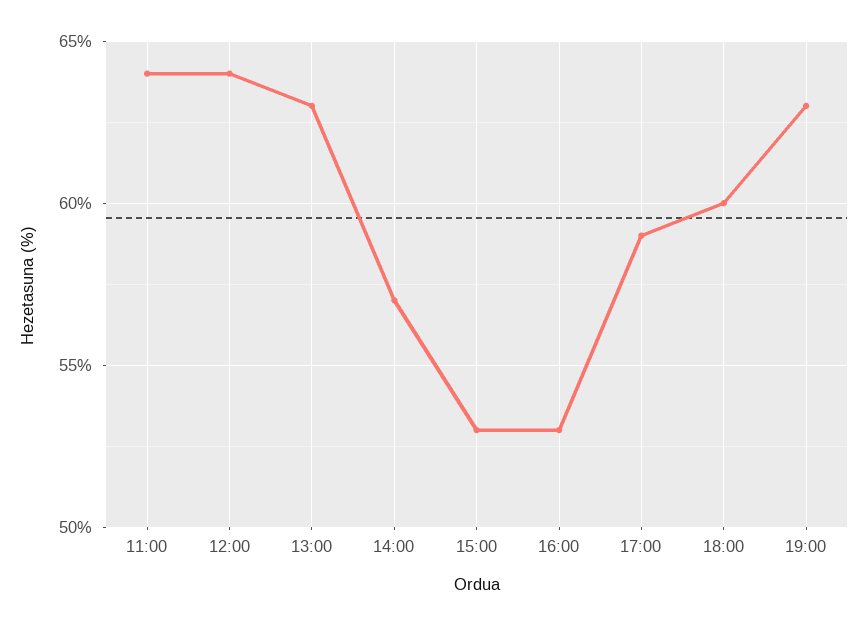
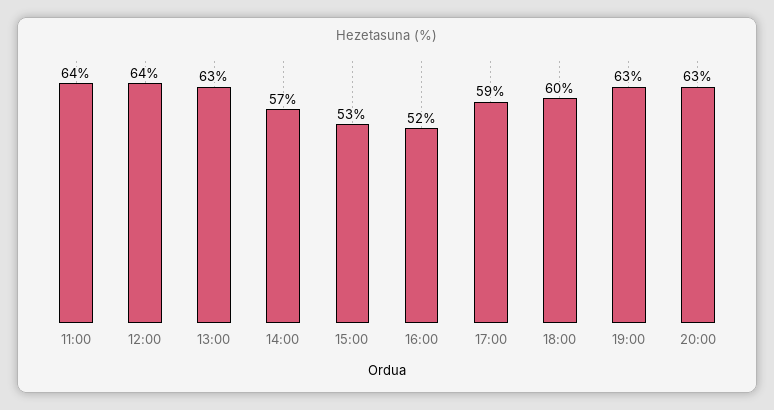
16:00: 53 -> 52
20:00: none -> 63

